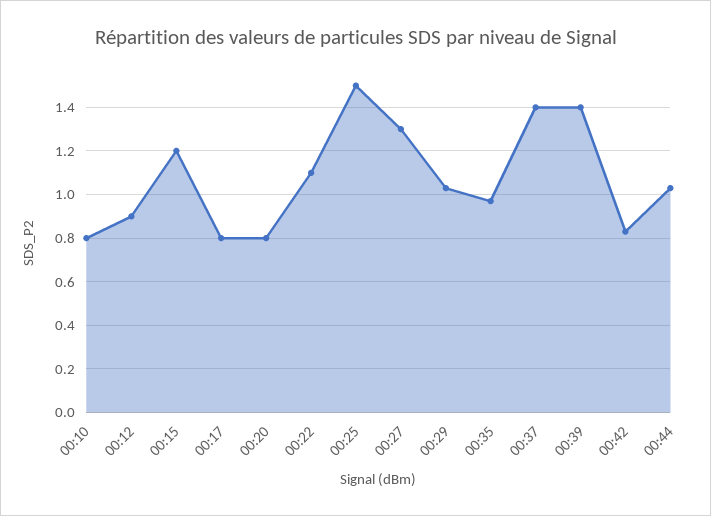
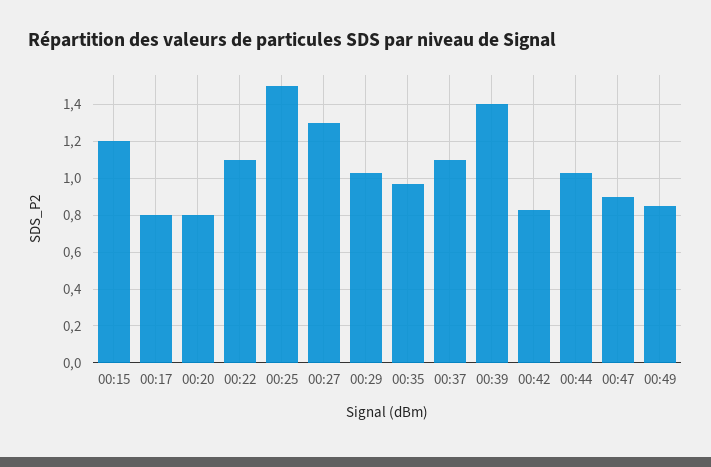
00:10: 0.8 -> none
00:12: 0.9 -> none
00:37: 1.4 -> 1.1
00:47: none -> 0.9
00:49: none -> 0.85

